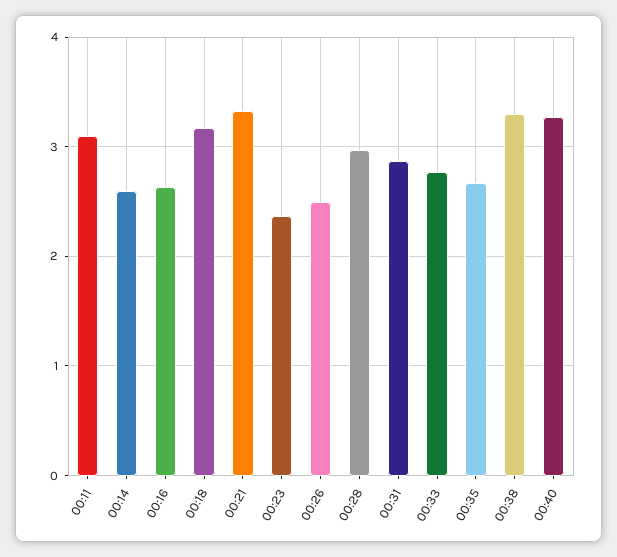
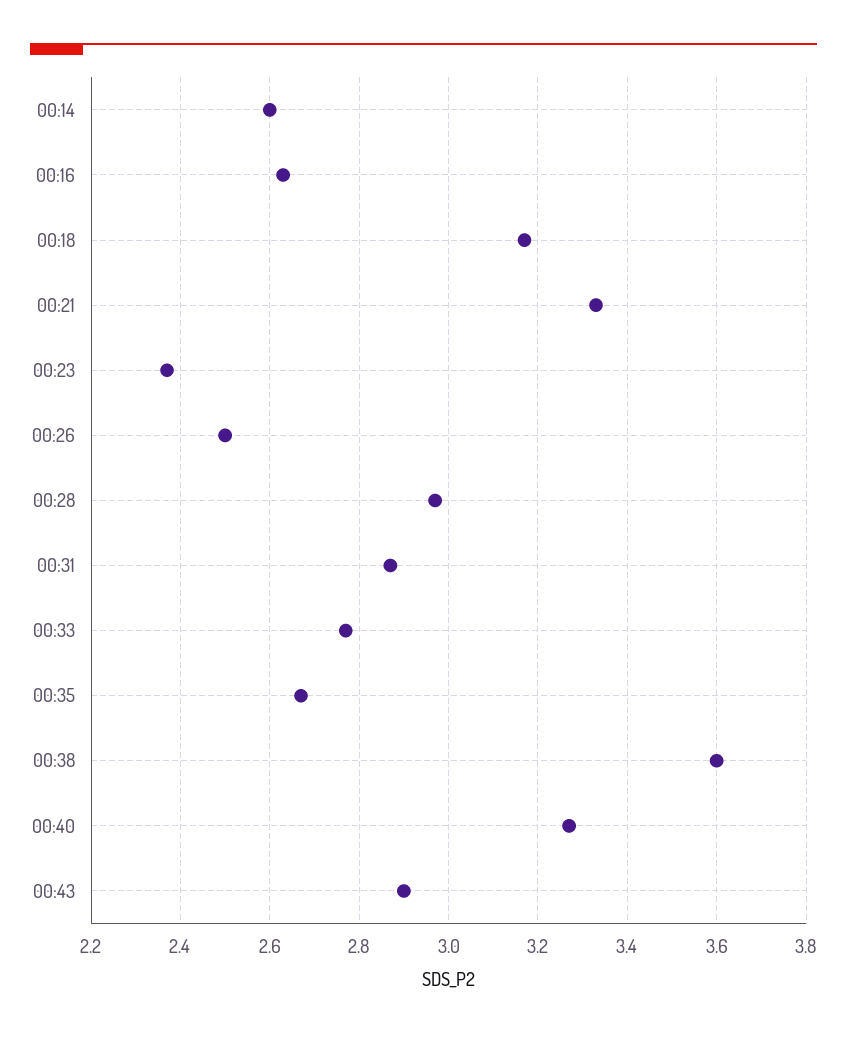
00:11: 3.1 -> none
00:38: 3.3 -> 3.6
00:43: none -> 2.9

